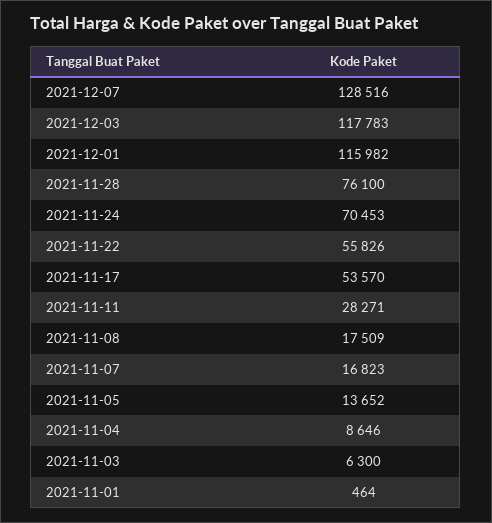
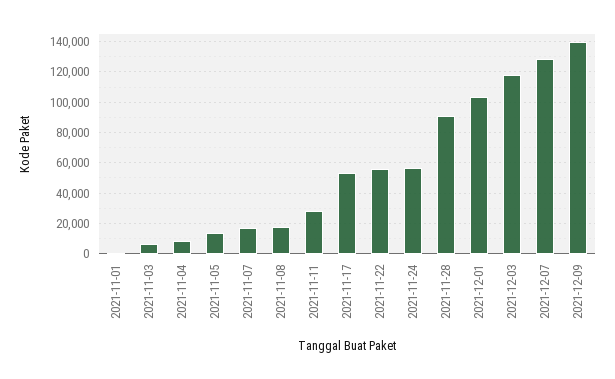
2021-12-01: 115982 -> 105000
2021-11-28: 76100 -> 90000
2021-11-24: 70453 -> 55000
2021-12-09: none -> 140000

